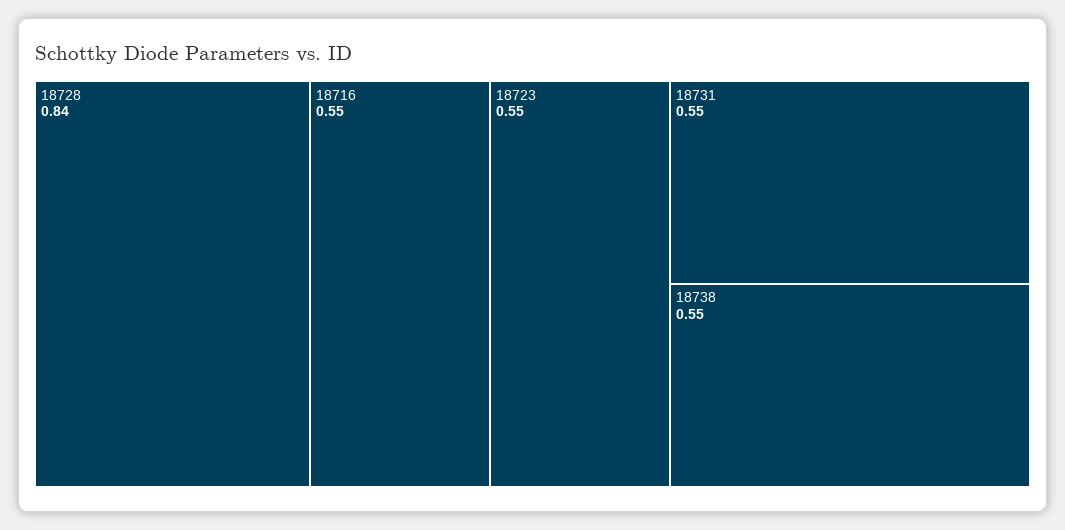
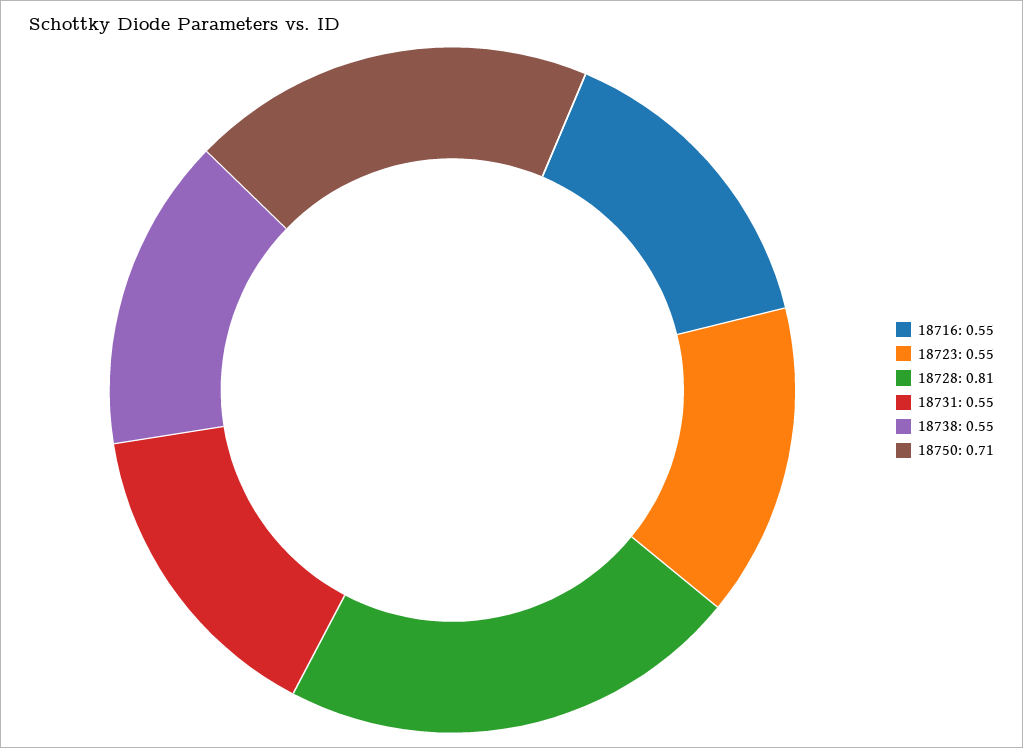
18728: 0.84 -> 0.81
18750: none -> 0.71

